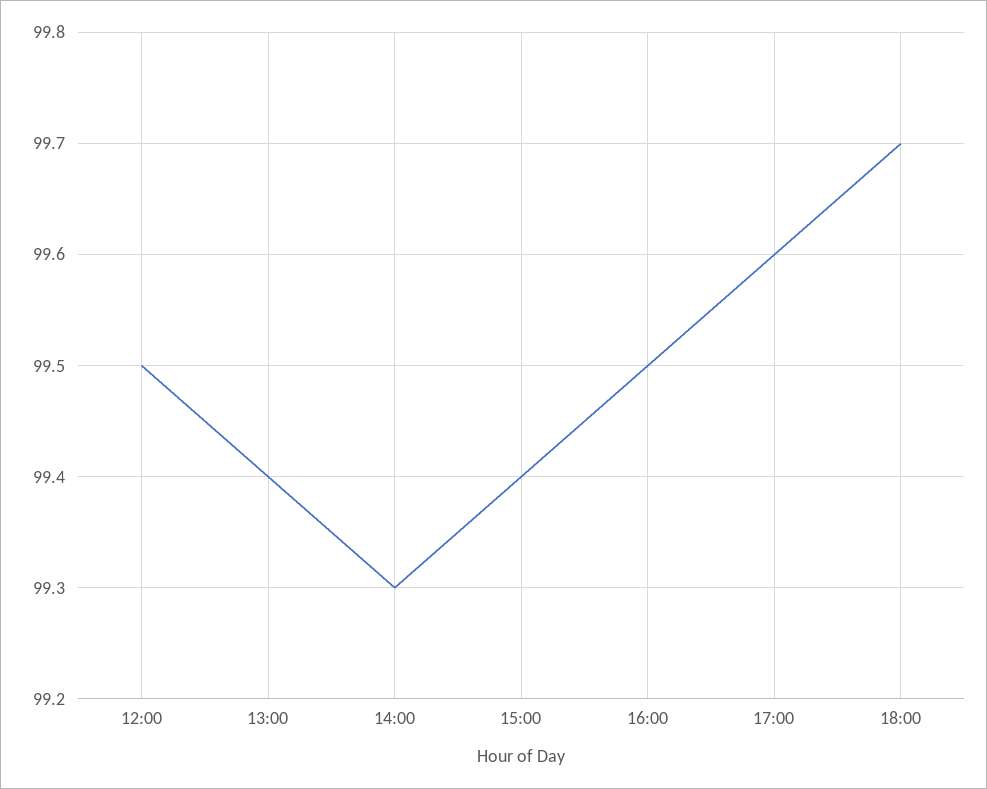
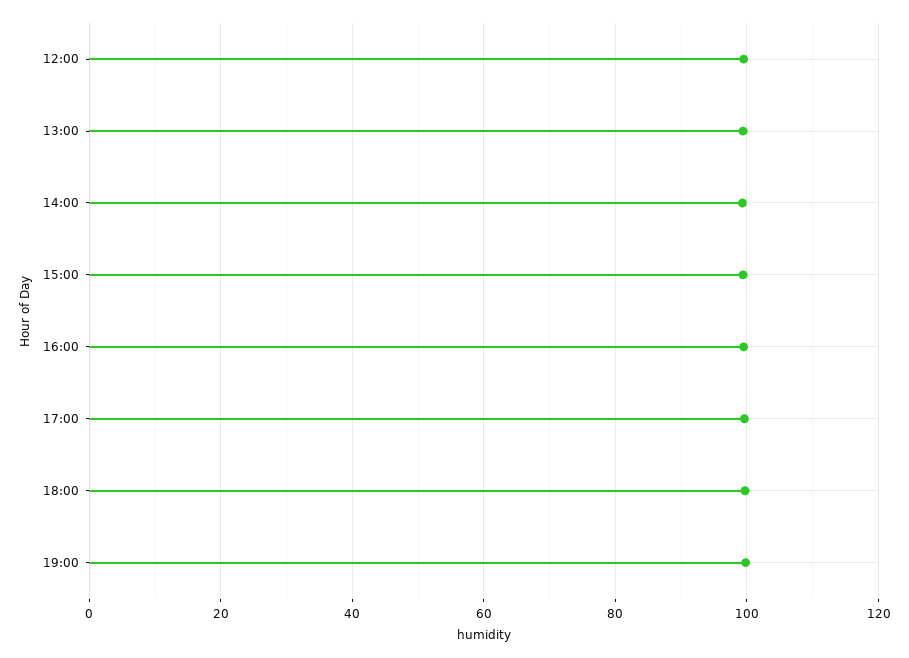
19:00: none -> 100

